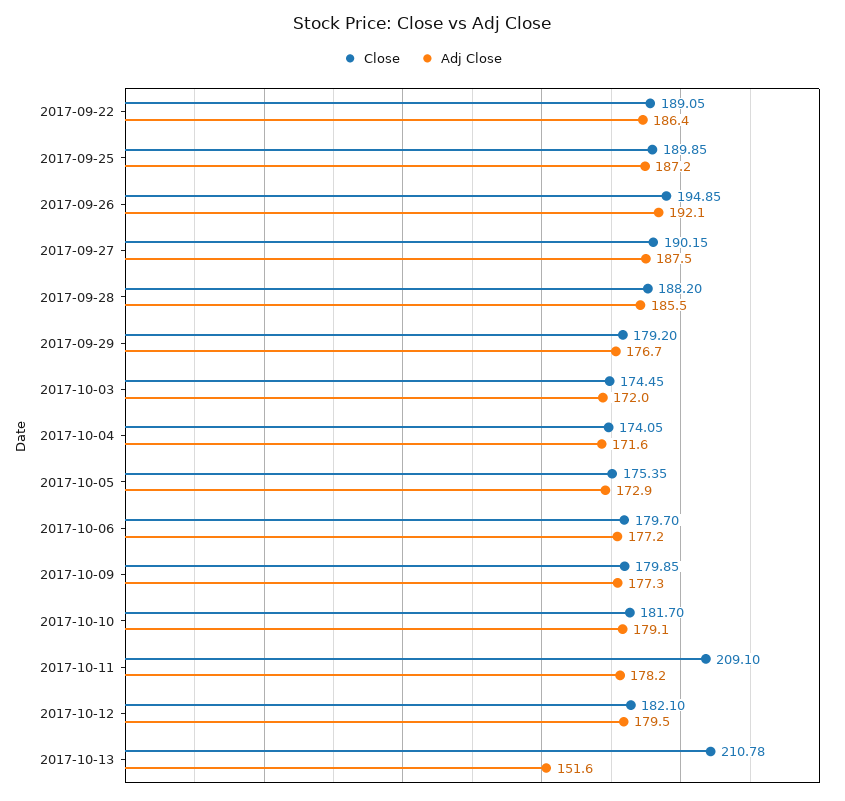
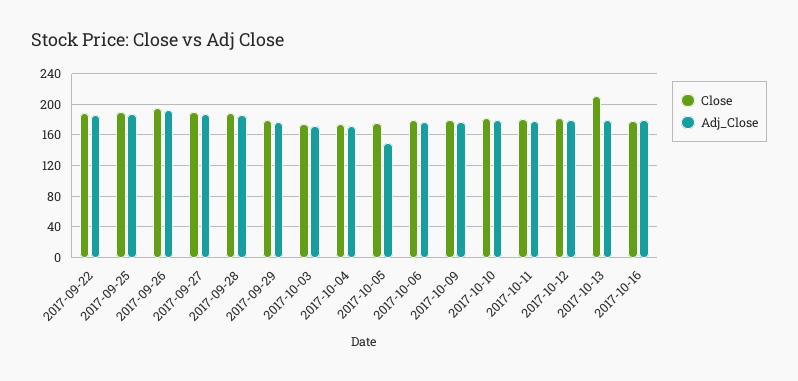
Adj Close, 2017-10-05: 172.9 -> 150
Close, 2017-10-11: 209.1 -> 180
Adj Close, 2017-10-13: 151.6 -> 180
Close, 2017-10-16: none -> 180
Adj Close, 2017-10-16: none -> 180

